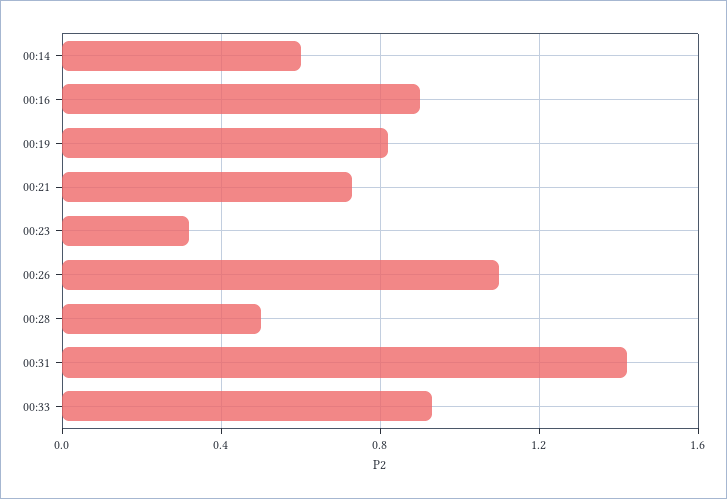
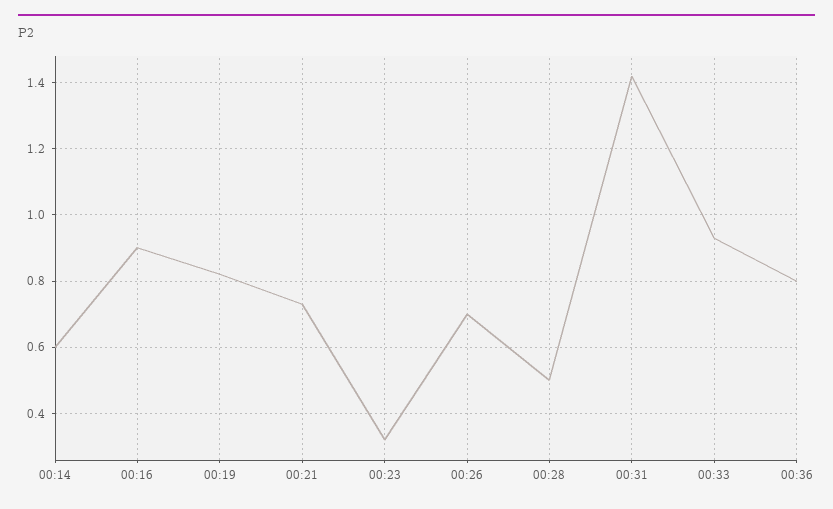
00:26: 1.1 -> 0.7
00:36: none -> 0.8

